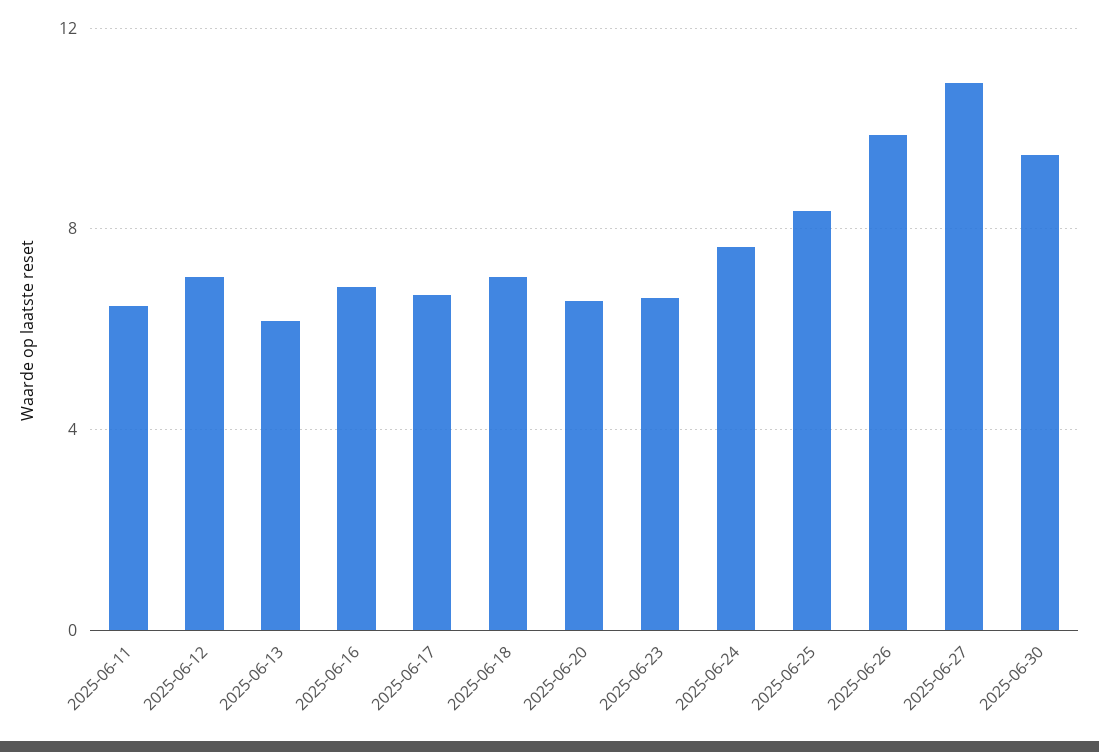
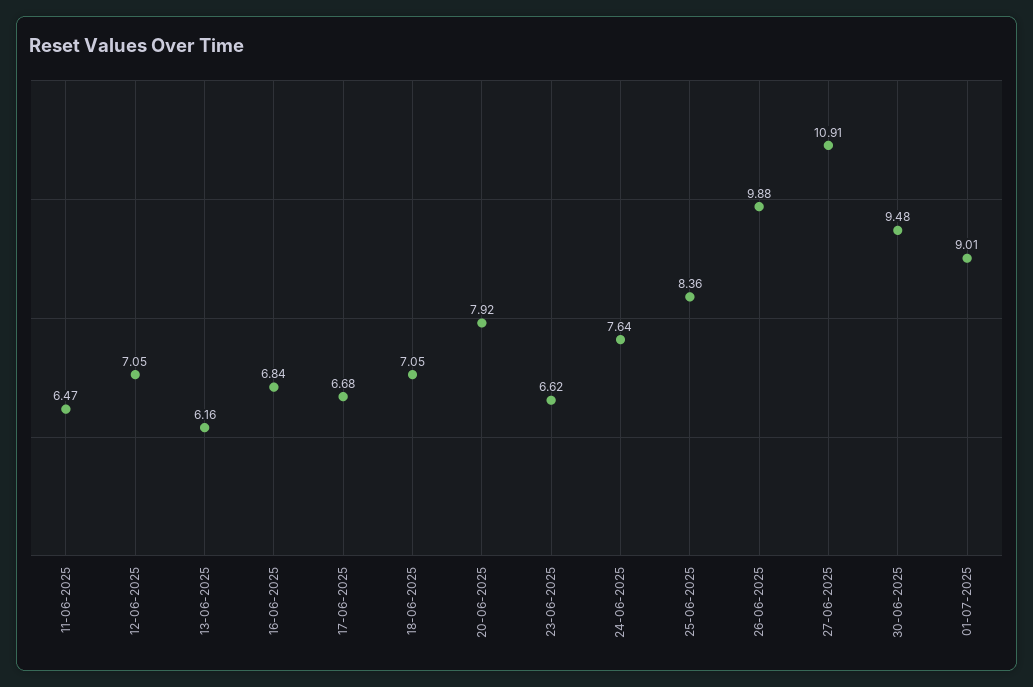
2025-06-20: 6.5 -> 7.92
01-07-2025: none -> 9.01

